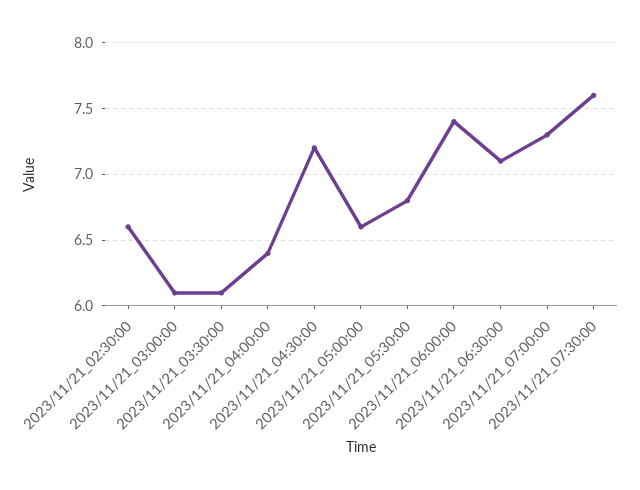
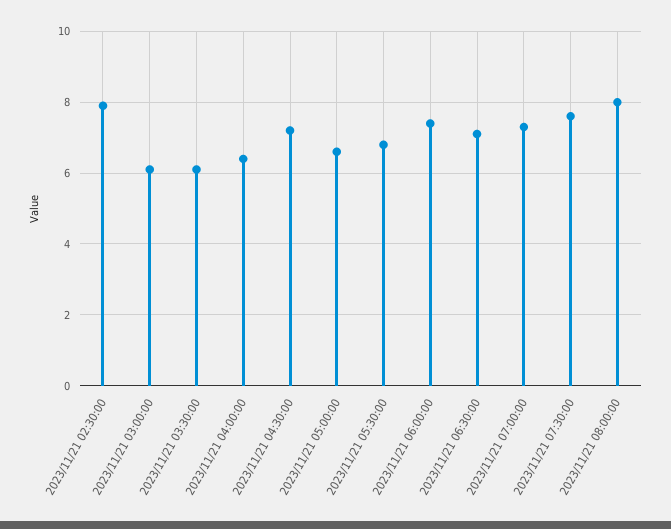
2023/11/21_02:30:00: 6.6 -> 8
2023/11/21 08:00:00: none -> 8

